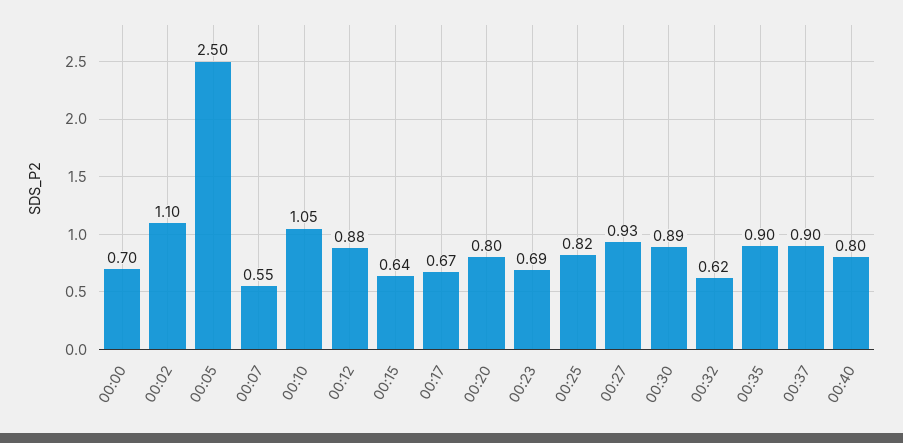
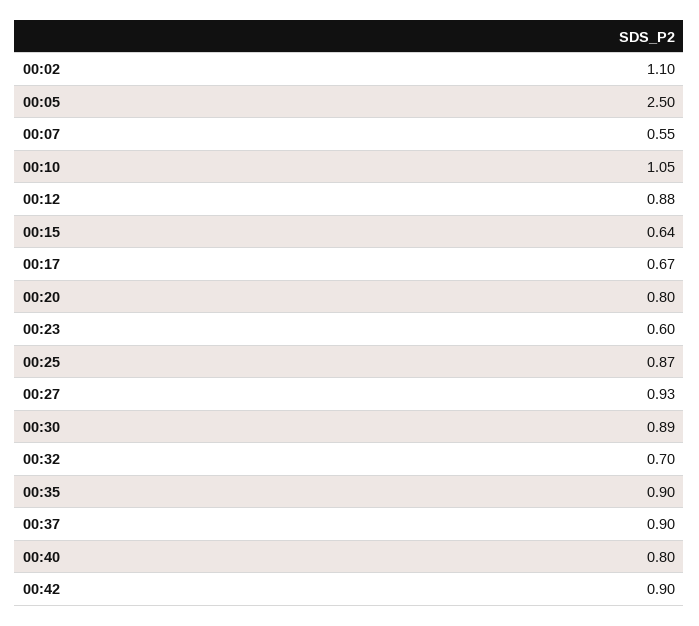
00:00: 0.7 -> none
00:23: 0.69 -> 0.6
00:25: 0.82 -> 0.87
00:32: 0.62 -> 0.7
00:42: none -> 0.9

